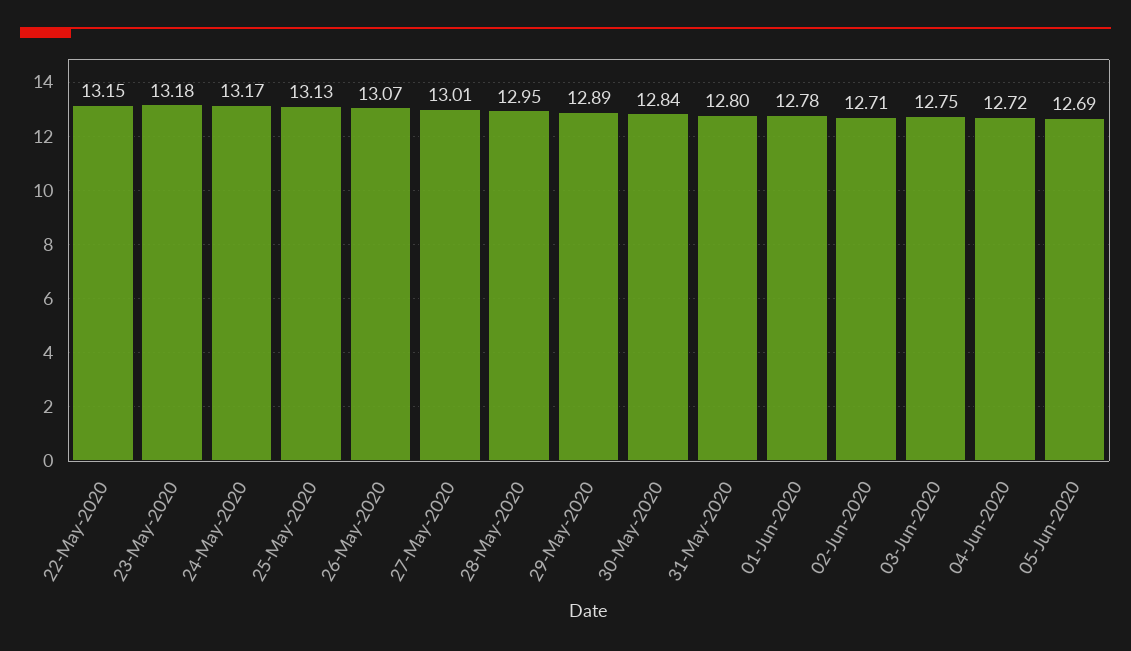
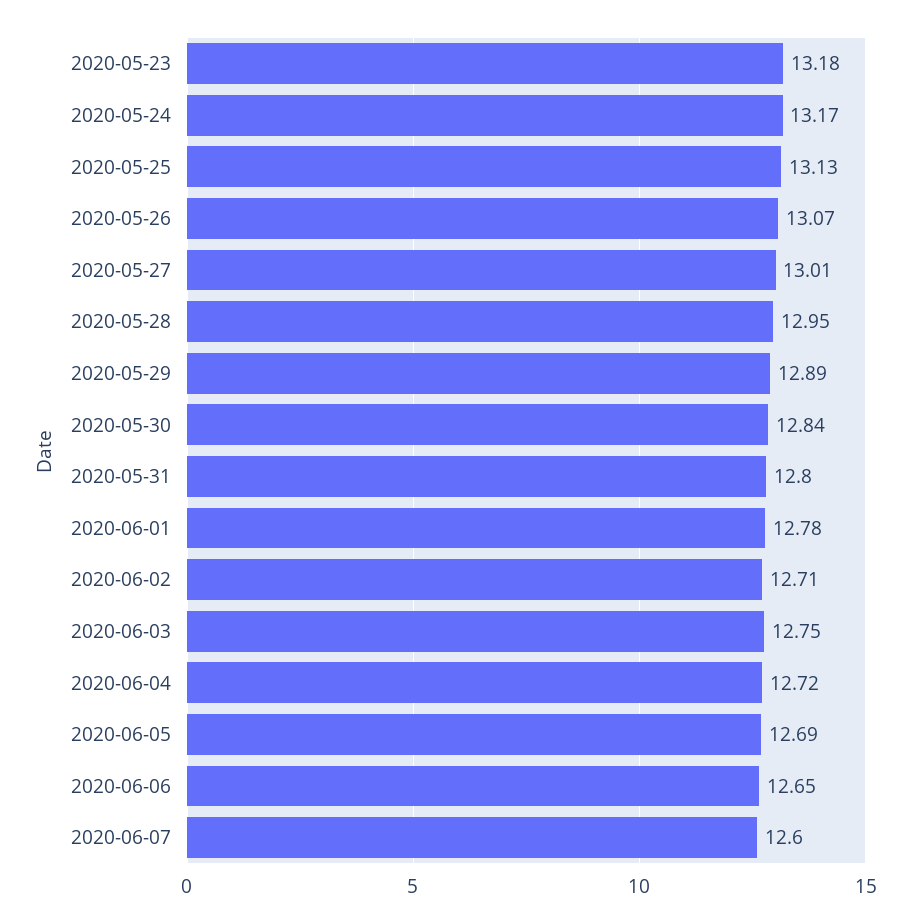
22-May-2020: 13.15 -> none
2020-06-06: none -> 12.65
2020-06-07: none -> 12.6

